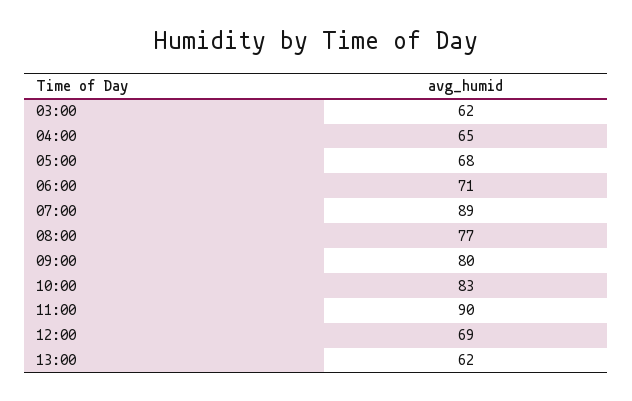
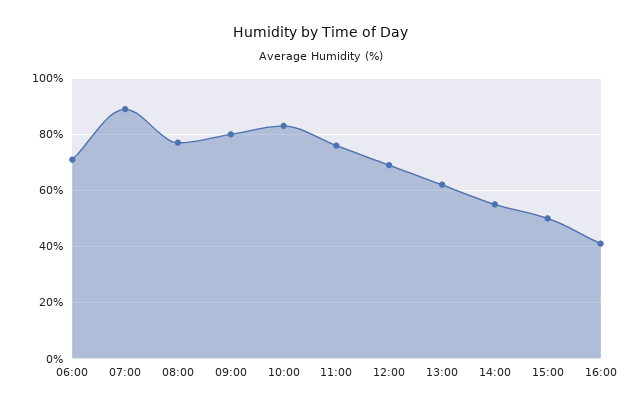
03:00: 62 -> none
04:00: 65 -> none
05:00: 68 -> none
11:00: 90 -> 75
14:00: none -> 55
15:00: none -> 50
16:00: none -> 40

